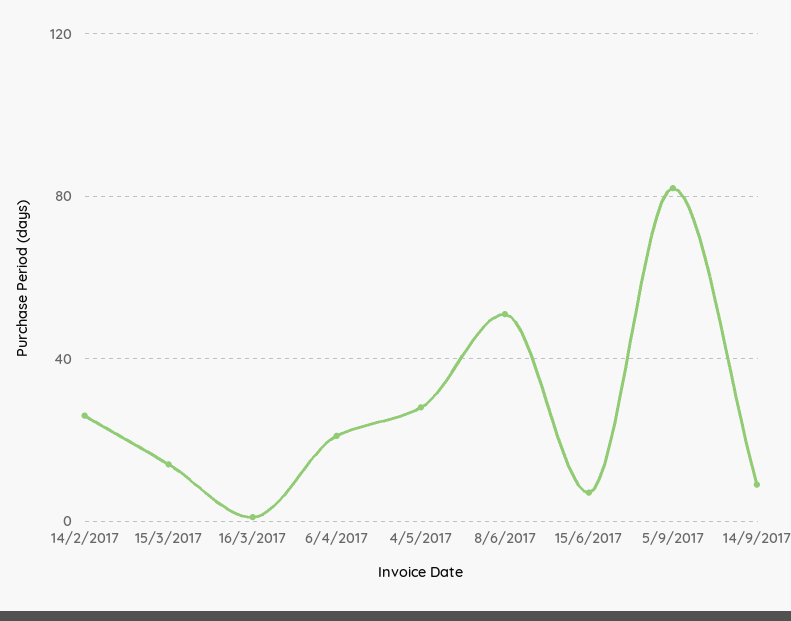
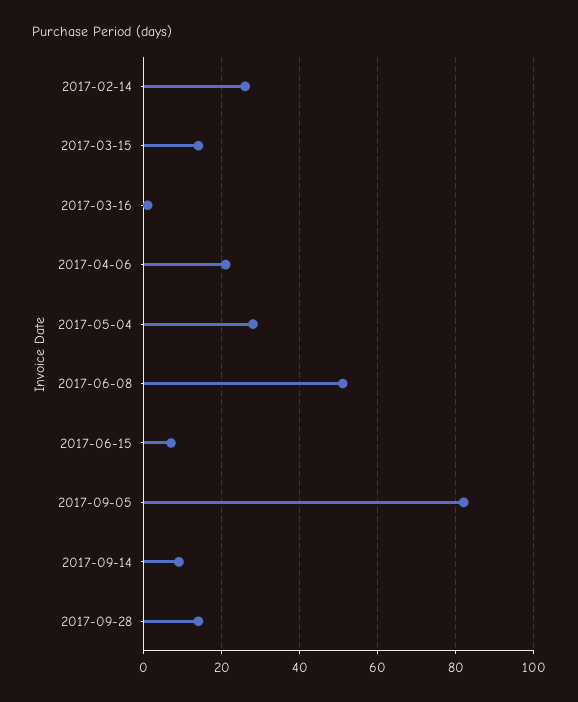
2017-09-28: none -> 15

